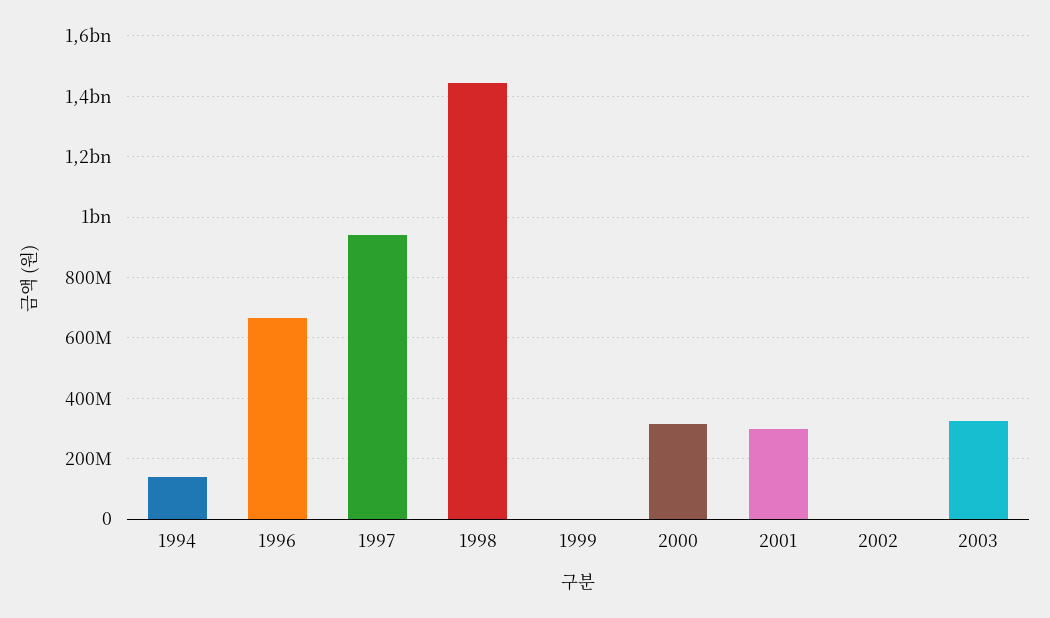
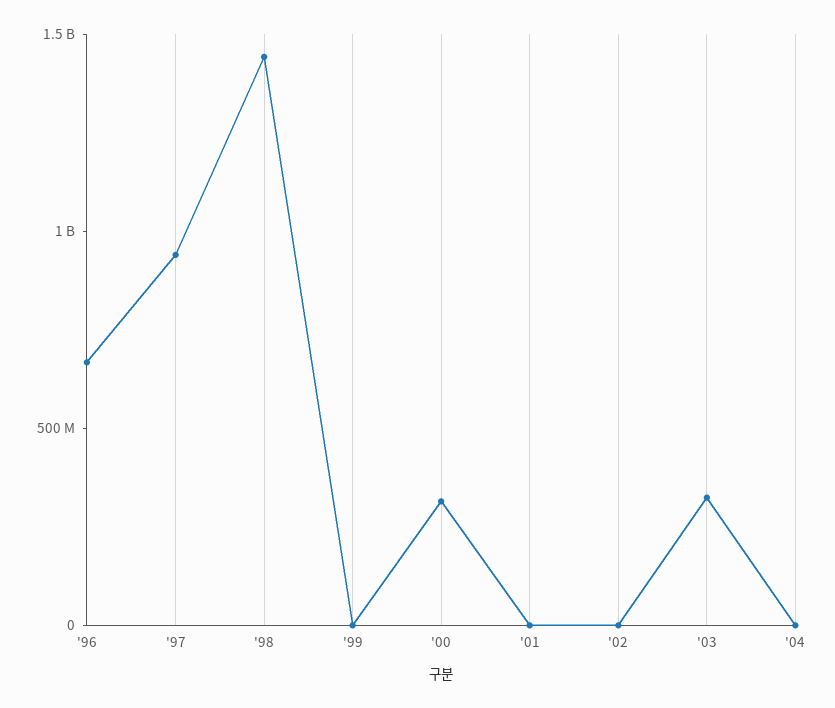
1994: 140000000 -> none
2001: 300000000 -> 0
'04: none -> 0

